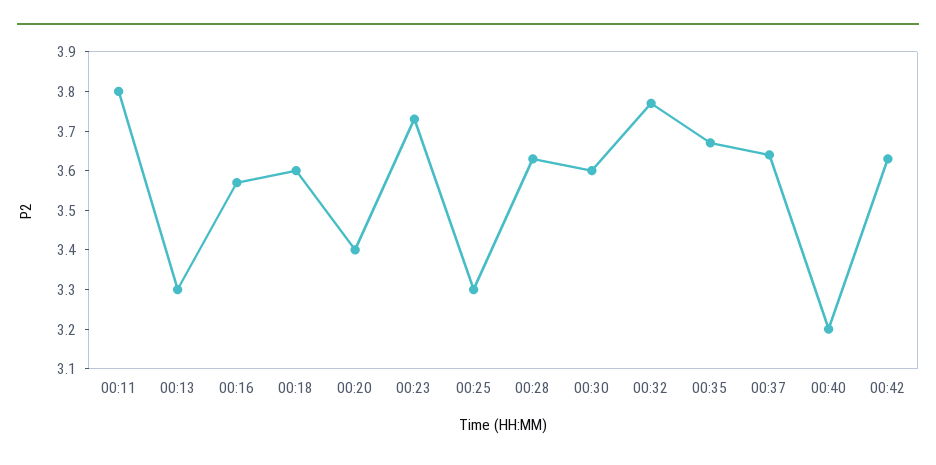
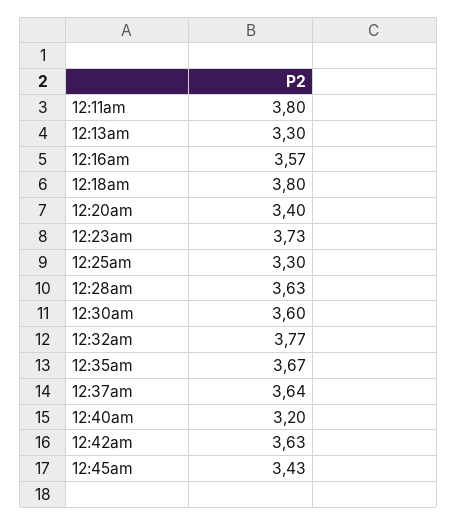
00:18: 3.6 -> 3.8
12:45am: none -> 3.43

